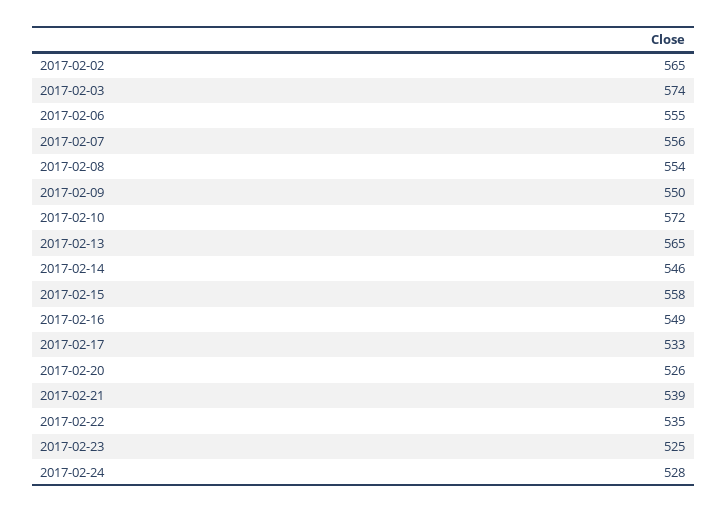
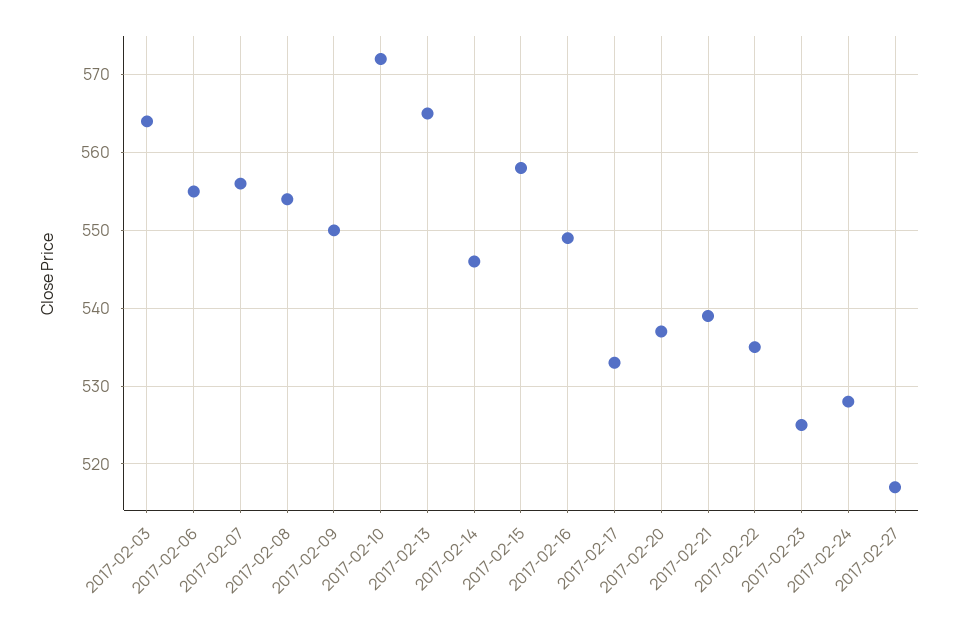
2017-02-02: 565 -> none
2017-02-03: 574 -> 564
2017-02-20: 526 -> 537
2017-02-27: none -> 517

